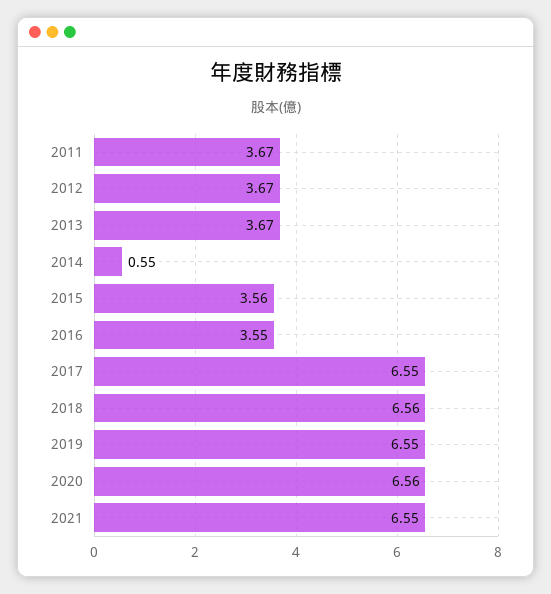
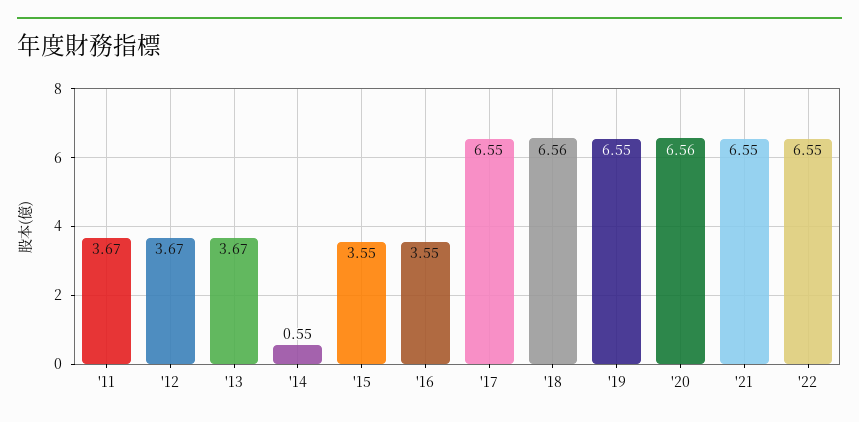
2015: 3.56 -> 3.55
'22: none -> 6.55

